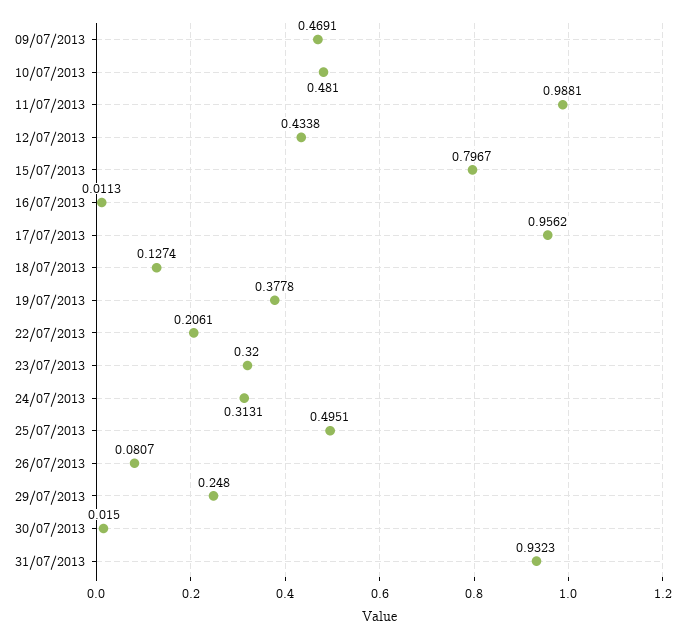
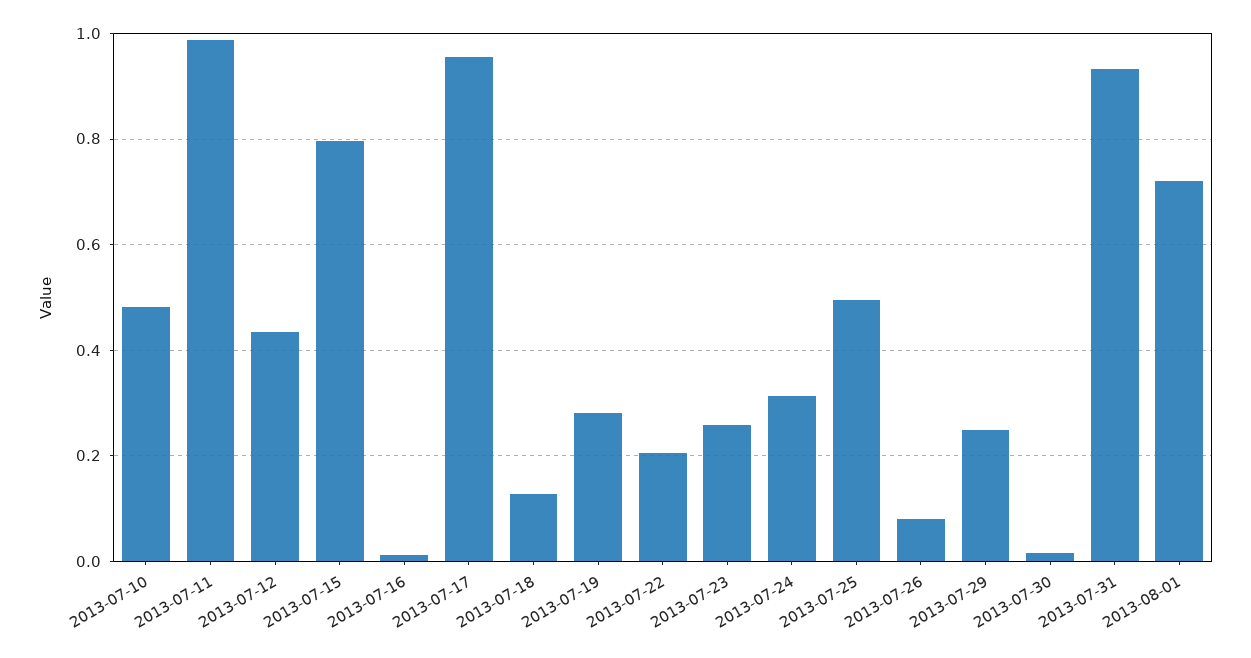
09/07/2013: 0.4691 -> none
19/07/2013: 0.3778 -> 0.28
23/07/2013: 0.32 -> 0.26
2013-08-01: none -> 0.72

